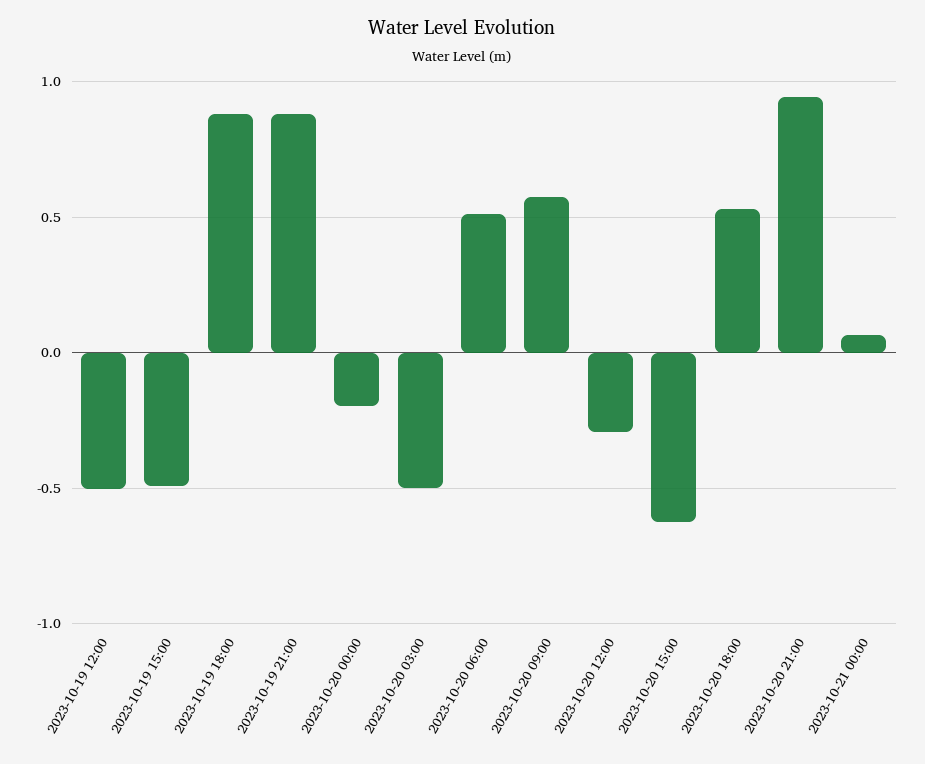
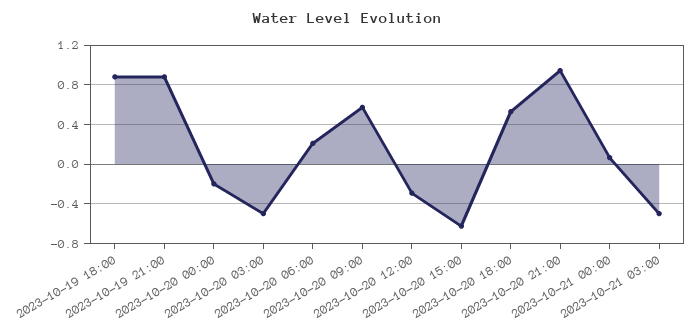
2023-10-19 12:00: -0.5 -> none
2023-10-19 15:00: -0.5 -> none
2023-10-20 06:00: 0.5 -> 0.2
2023-10-21 03:00: none -> -0.5

